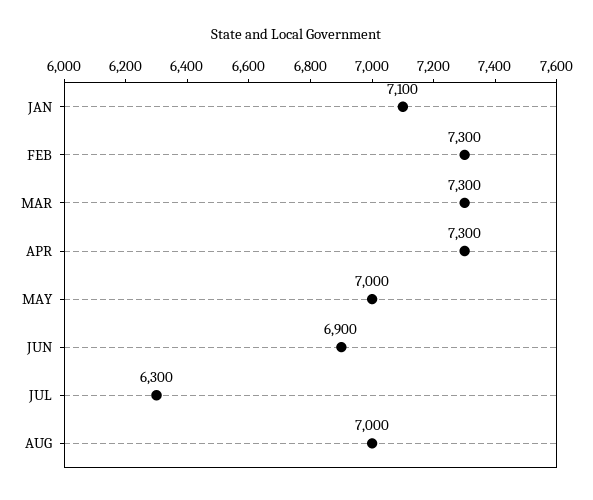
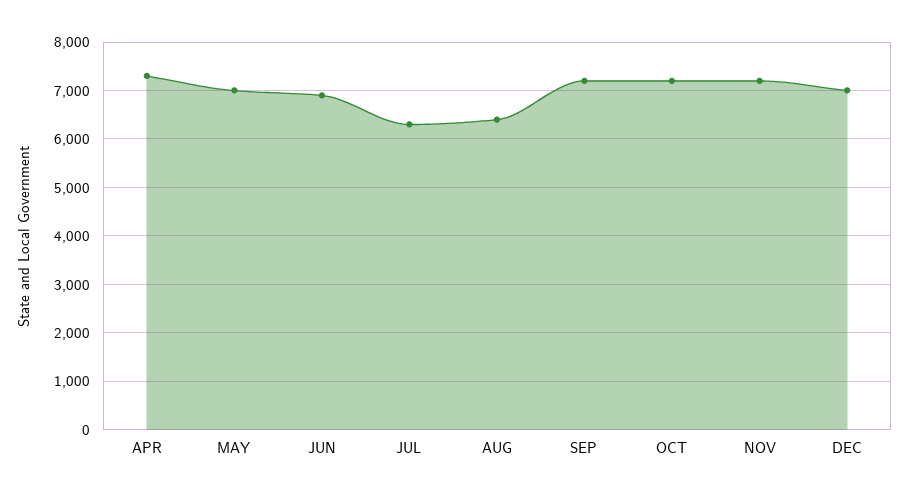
JAN: 7100 -> none
FEB: 7300 -> none
MAR: 7300 -> none
AUG: 7000 -> 6400
SEP: none -> 7200
OCT: none -> 7200
NOV: none -> 7200
DEC: none -> 7000

